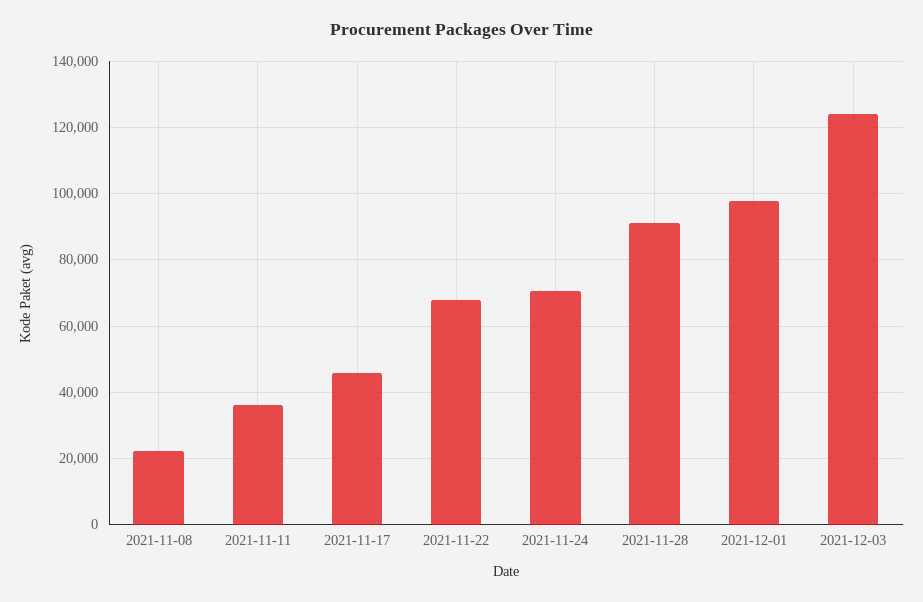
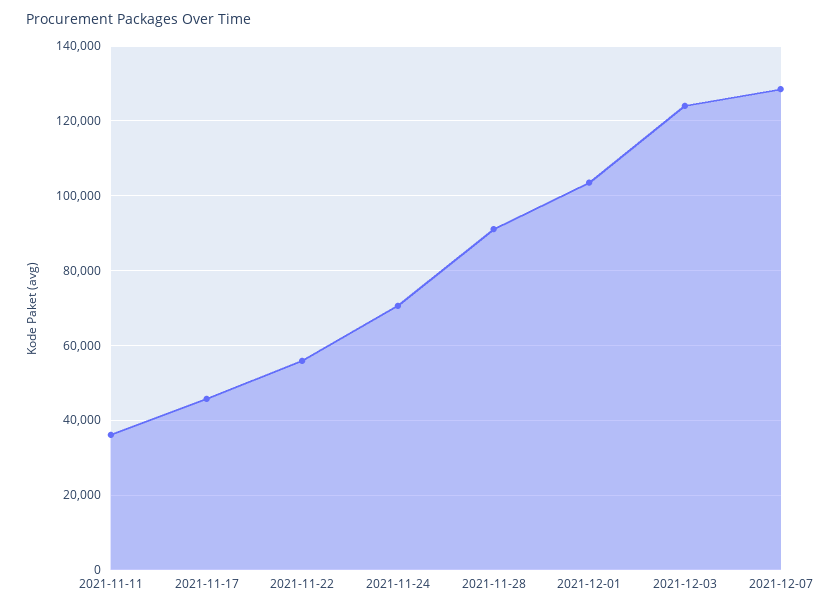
2021-11-08: 22000 -> none
2021-11-22: 68000 -> 56000
2021-12-01: 98000 -> 104000
2021-12-07: none -> 128000

